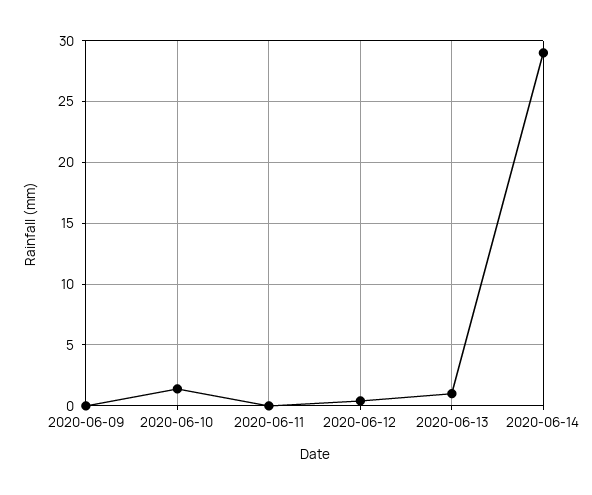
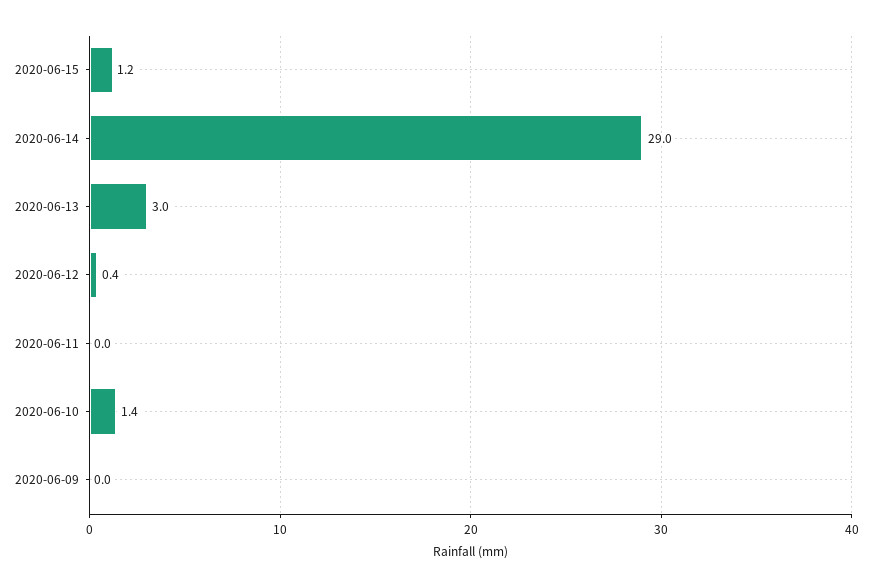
2020-06-13: 1 -> 3
2020-06-15: none -> 1.2

